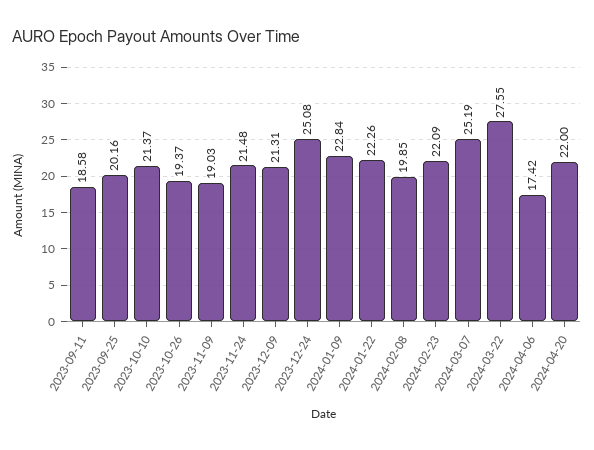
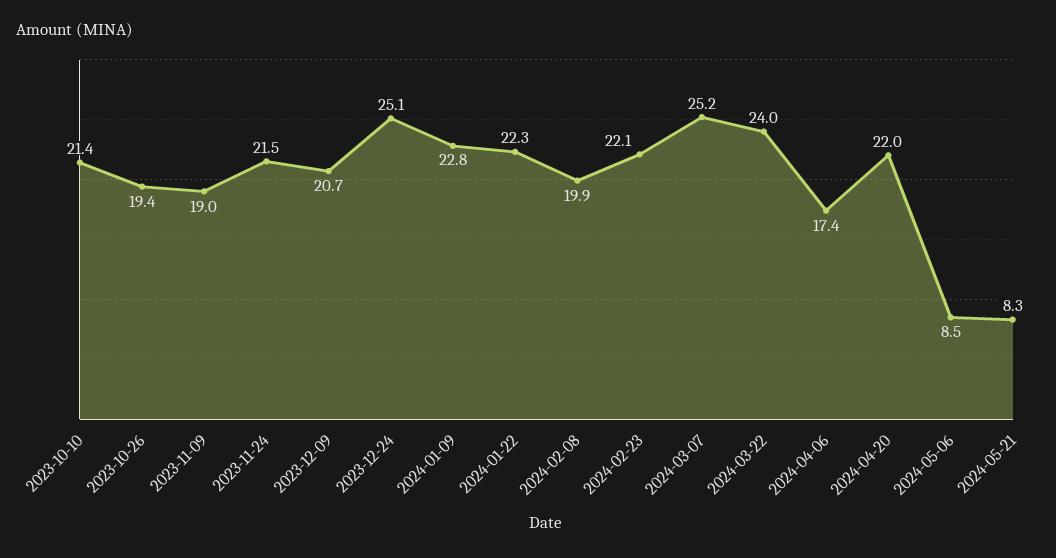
2023-09-11: 18.58 -> none
2023-09-25: 20.16 -> none
2023-12-09: 21.31 -> 20.7
2024-03-22: 27.55 -> 24
2024-05-06: none -> 8.5
2024-05-21: none -> 8.3

